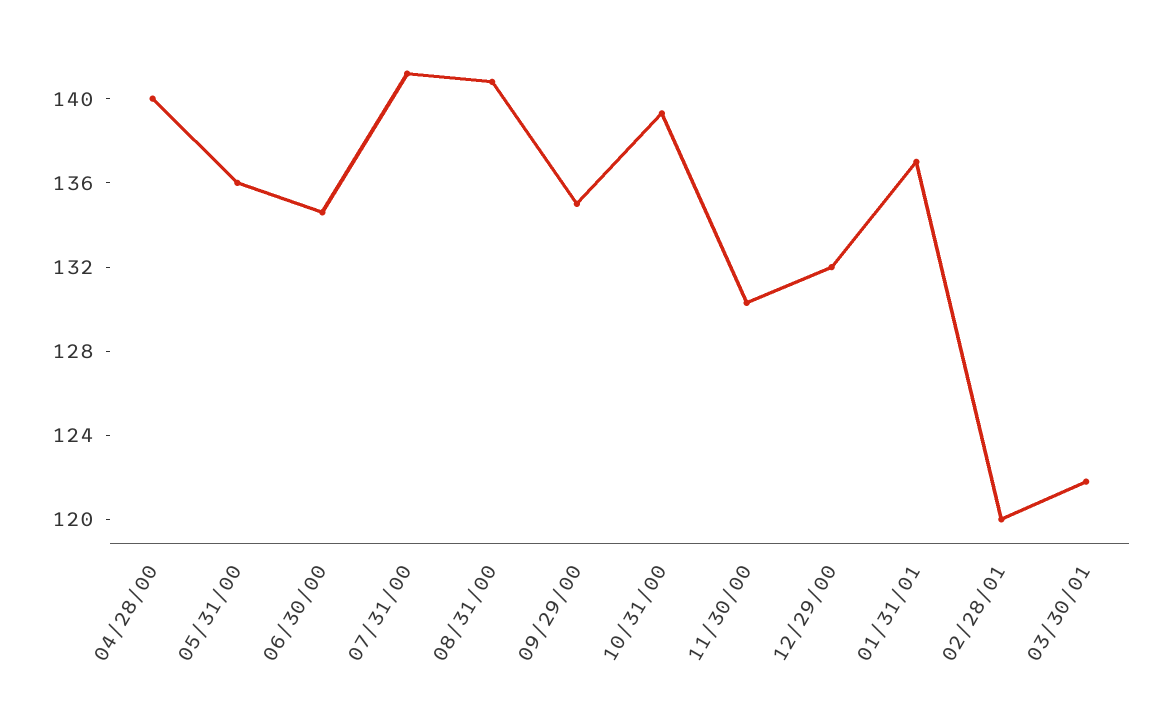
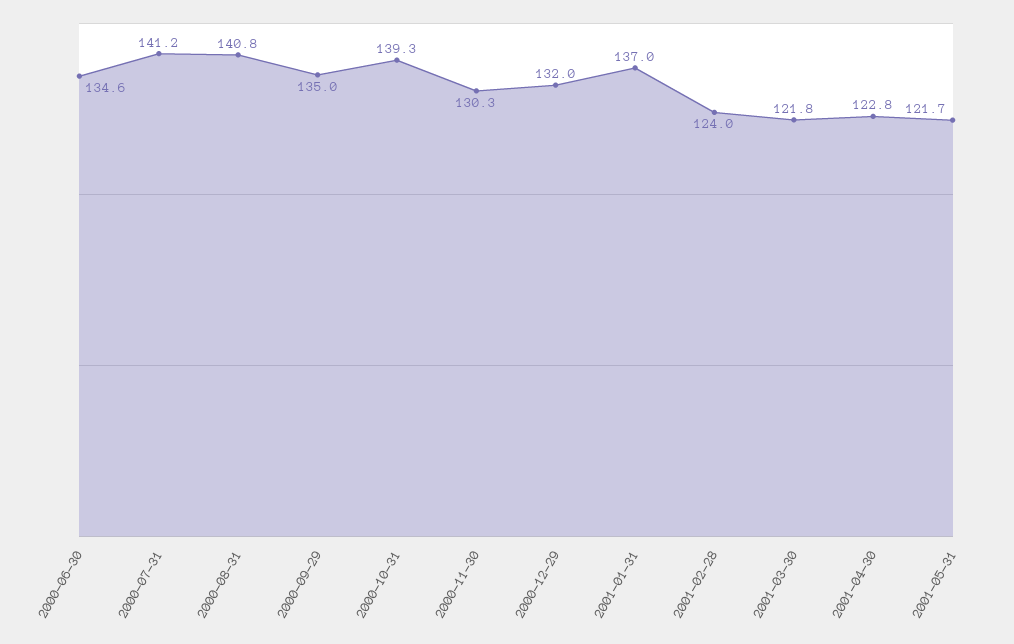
04/28/00: 140 -> none
05/31/00: 136 -> none
02/28/01: 120 -> 124
2001-04-30: none -> 122.8
2001-05-31: none -> 121.7

